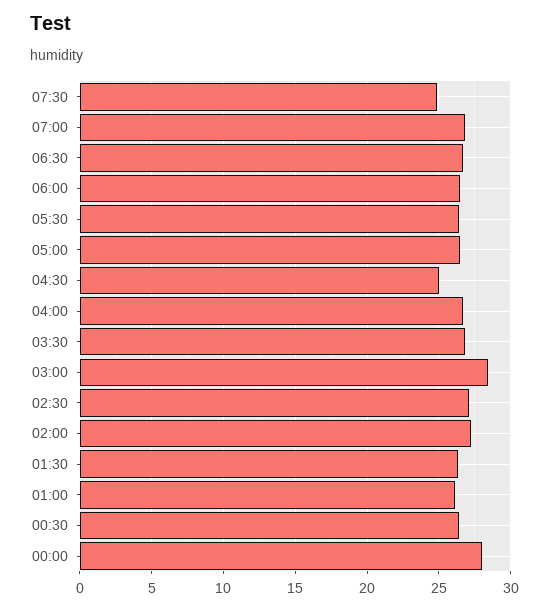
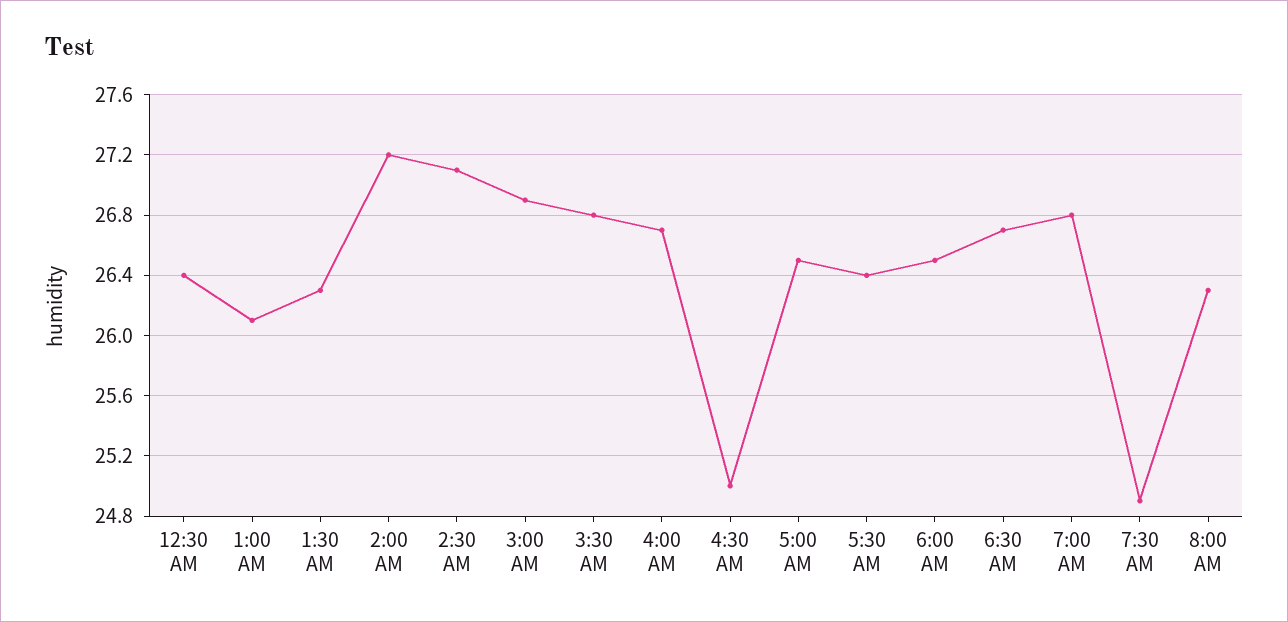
03:00: 28.5 -> 26.9
00:00: 28 -> none
8:00 AM: none -> 26.3

